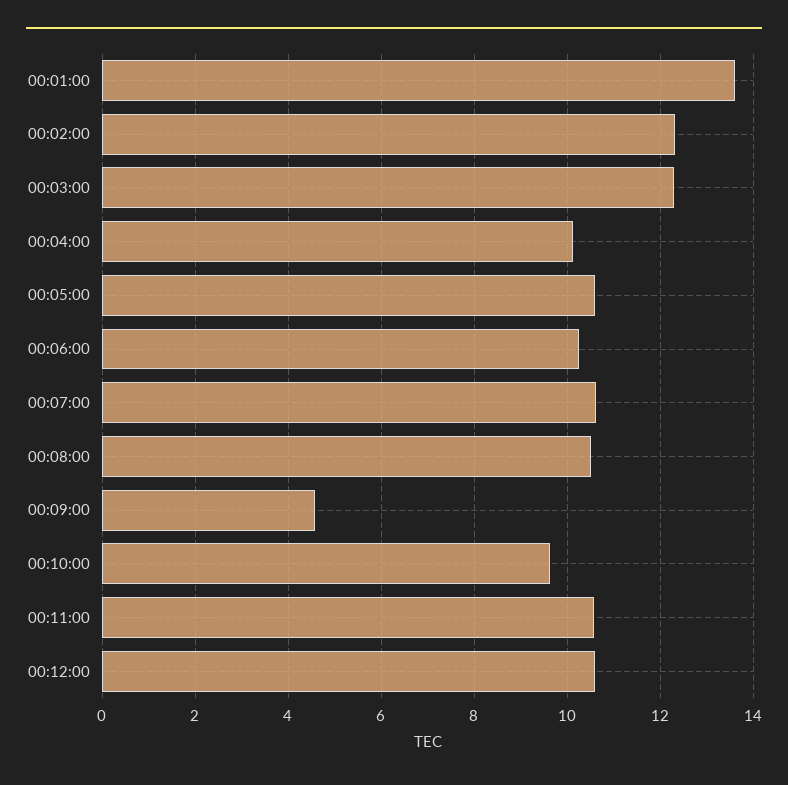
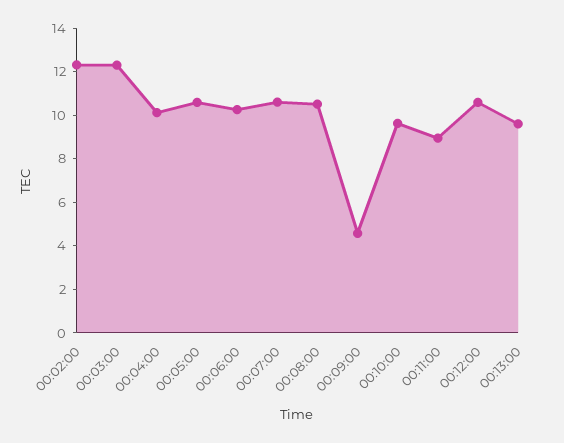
00:01:00: 13.6 -> none
00:11:00: 10.6 -> 9
00:13:00: none -> 9.5

